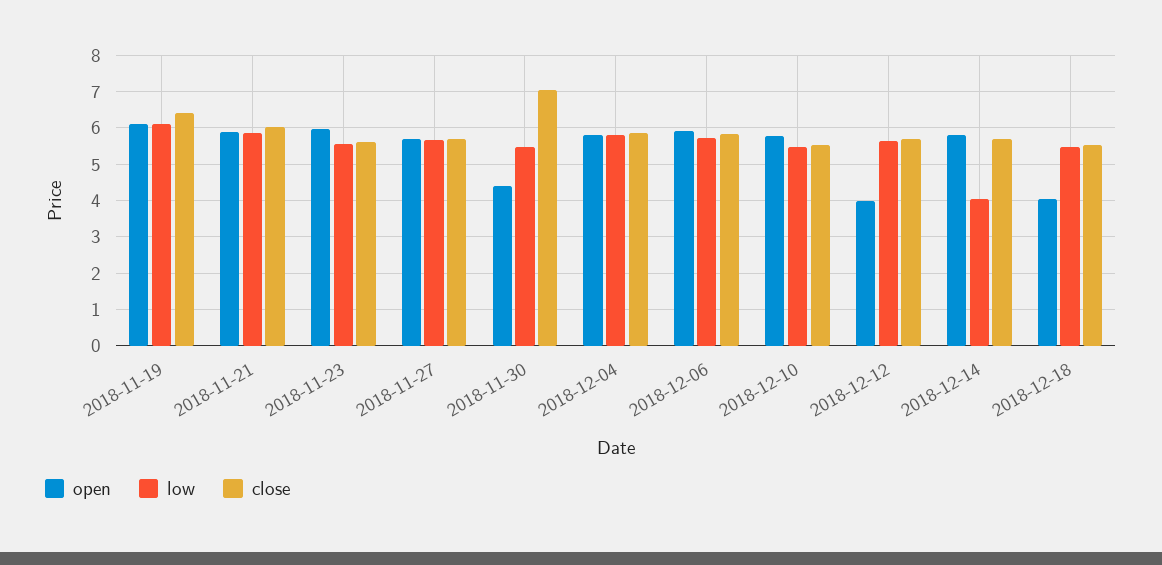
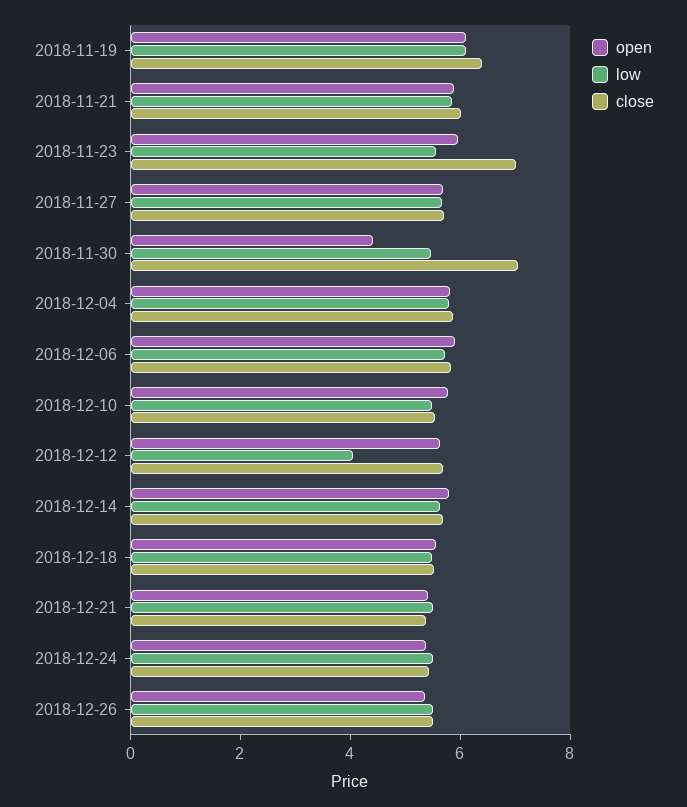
close, 2018-11-23: 5.6 -> 7
open, 2018-12-12: 4 -> 5.5
low, 2018-12-12: 5.6 -> 4
low, 2018-12-14: 4 -> 5.5
open, 2018-12-18: 4 -> 5.5
open, 2018-12-21: none -> 5.5
low, 2018-12-21: none -> 5.5
close, 2018-12-21: none -> 5.5
open, 2018-12-24: none -> 5.5
low, 2018-12-24: none -> 5.5
close, 2018-12-24: none -> 5.5
open, 2018-12-26: none -> 5.5
low, 2018-12-26: none -> 5.5
close, 2018-12-26: none -> 5.5

